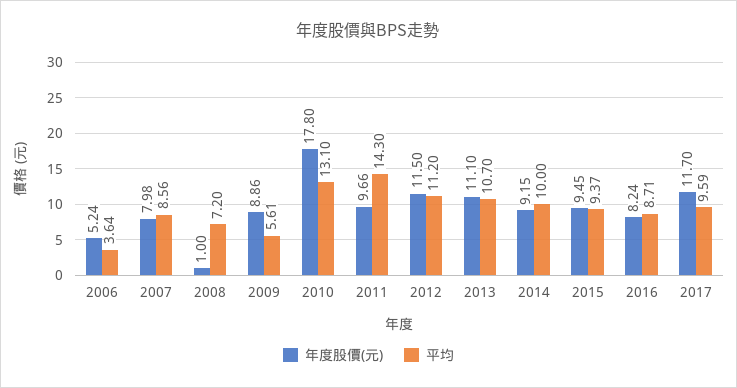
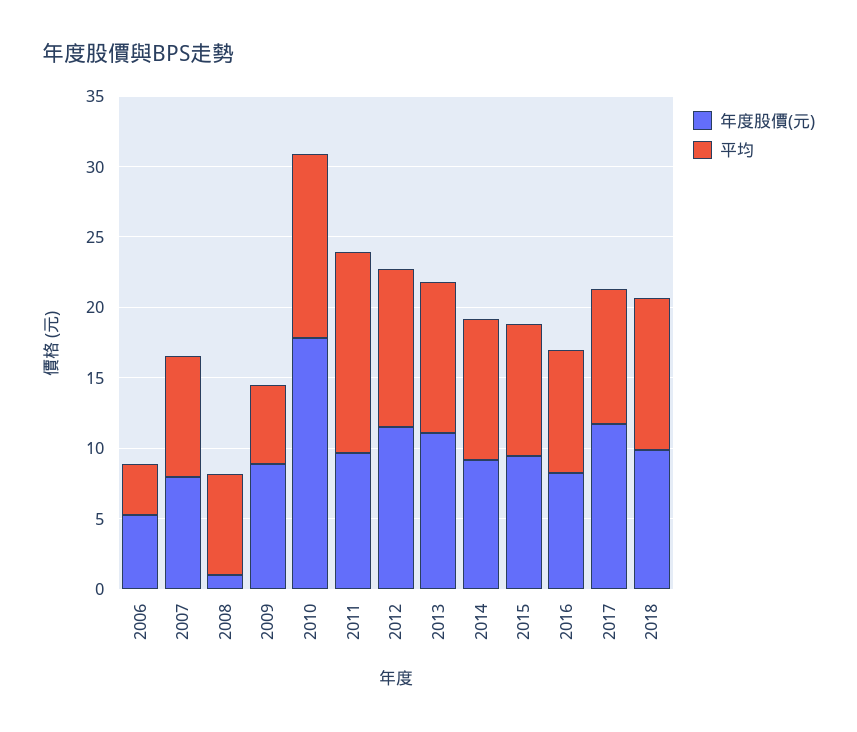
年度股價(元), 2018: none -> 10
平均, 2018: none -> 11

